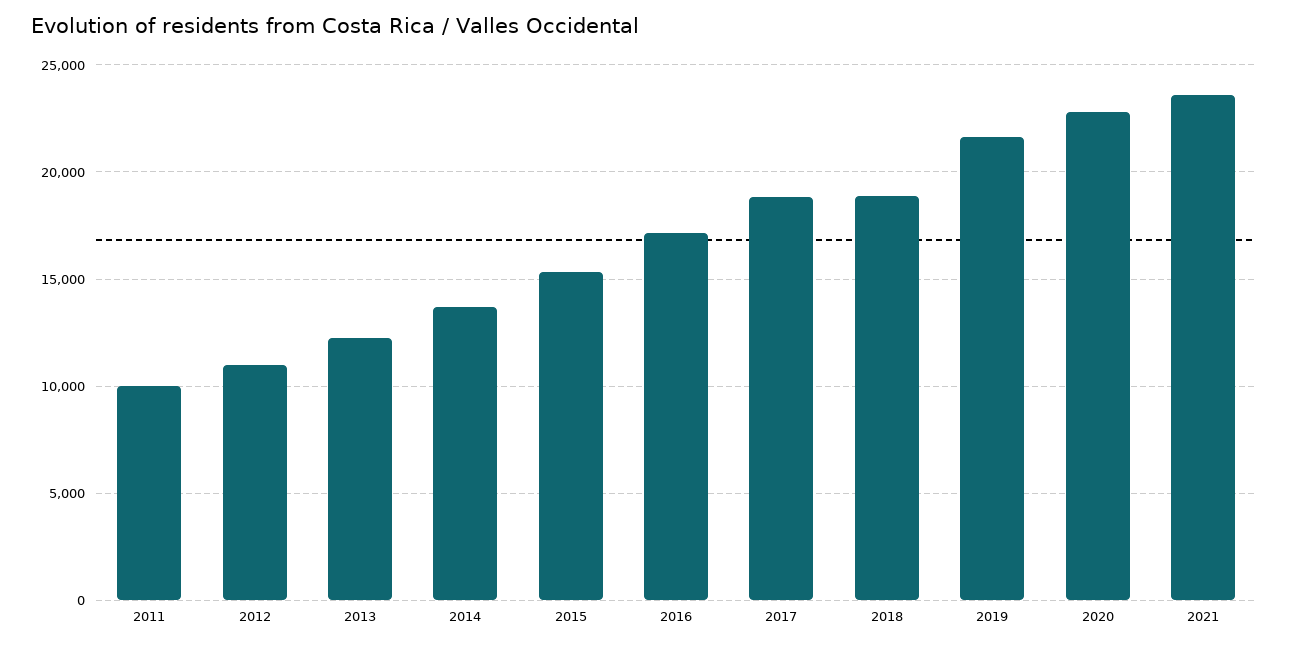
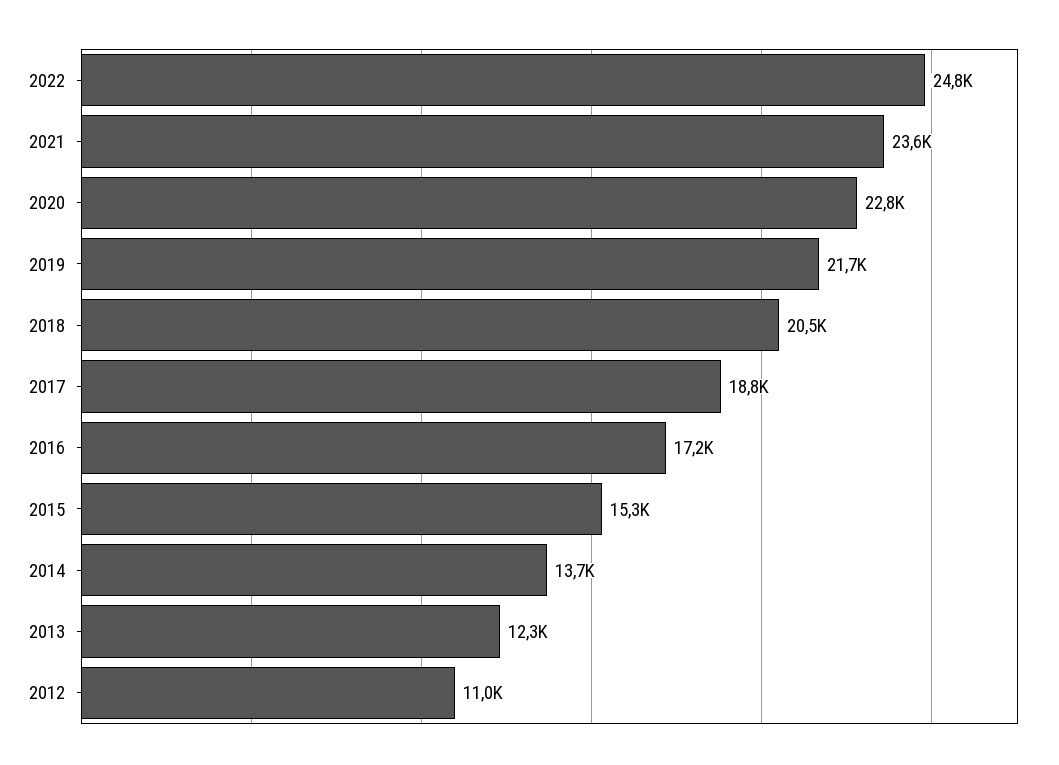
2011: 10000 -> none
2018: 19000 -> 20500
2022: none -> 24800

